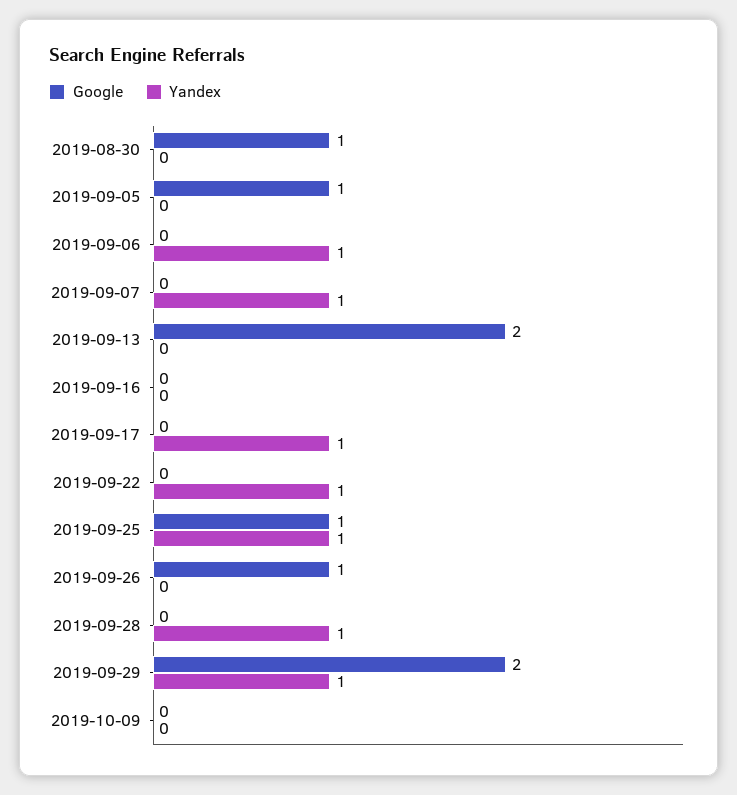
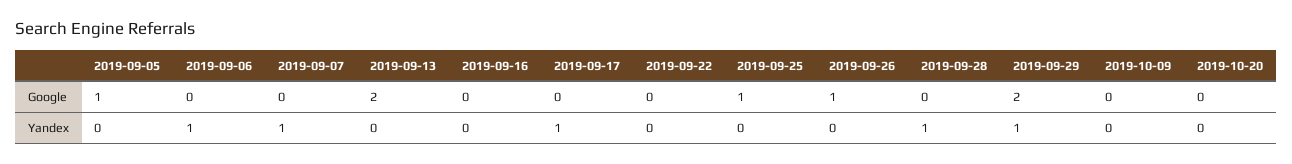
Google, 2019-08-30: 1 -> none
Yandex, 2019-08-30: 0 -> none
Yandex, 2019-09-22: 1 -> 0
Yandex, 2019-09-25: 1 -> 0
Google, 2019-10-20: none -> 0
Yandex, 2019-10-20: none -> 0

